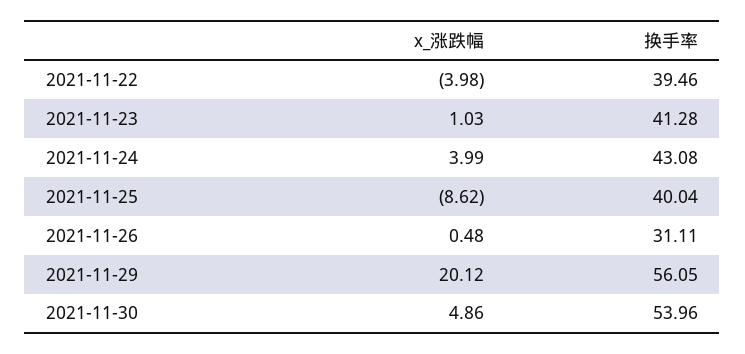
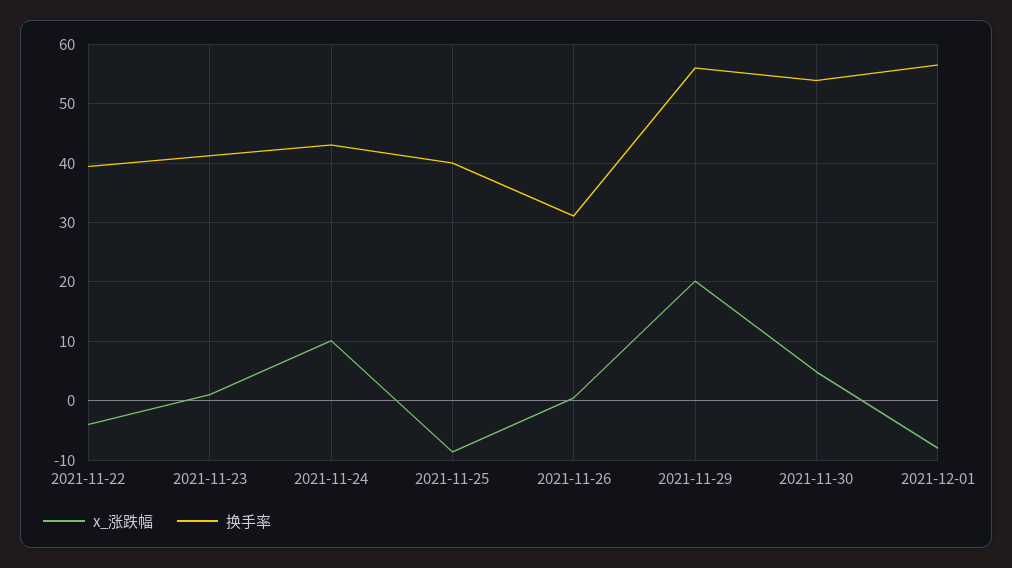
x_涨跌幅, 2021-11-24: 3.99 -> 10
x_涨跌幅, 2021-12-01: none -> -8
换手率, 2021-12-01: none -> 56

